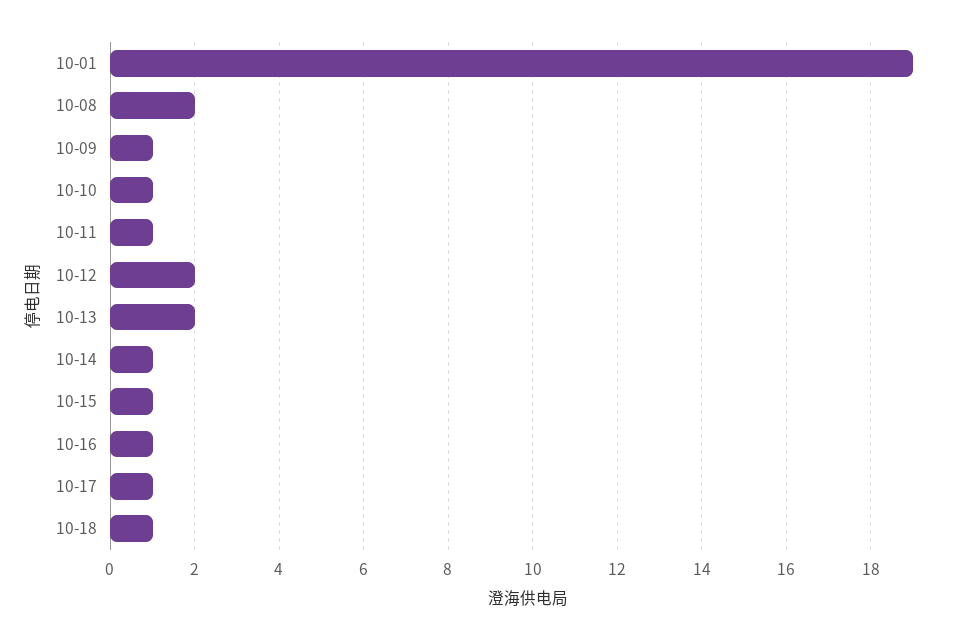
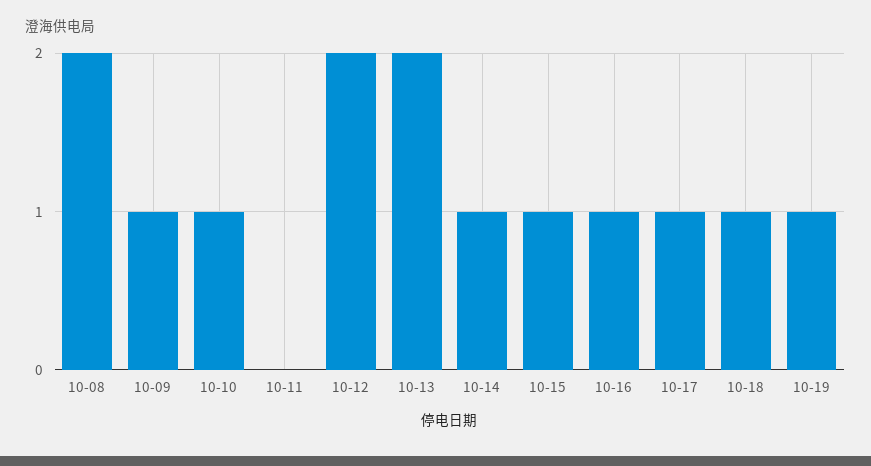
10-01: 19 -> none
10-11: 1 -> 0
10-19: none -> 1

